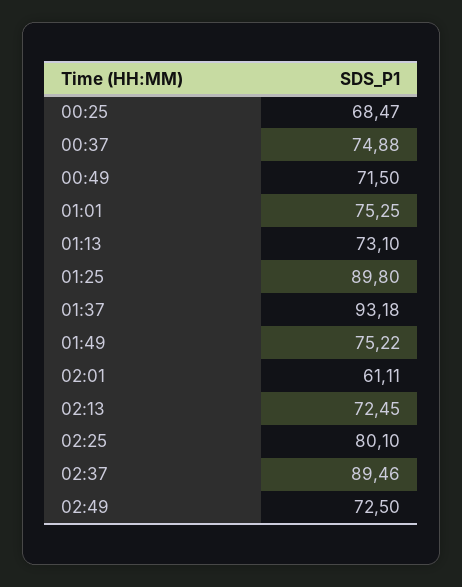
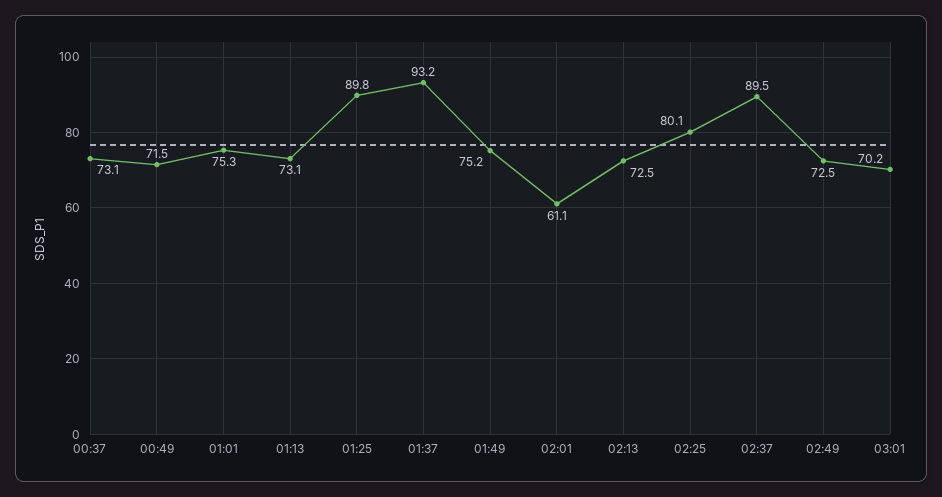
00:25: 68.47 -> none
00:37: 74.88 -> 73.1
03:01: none -> 70.2

